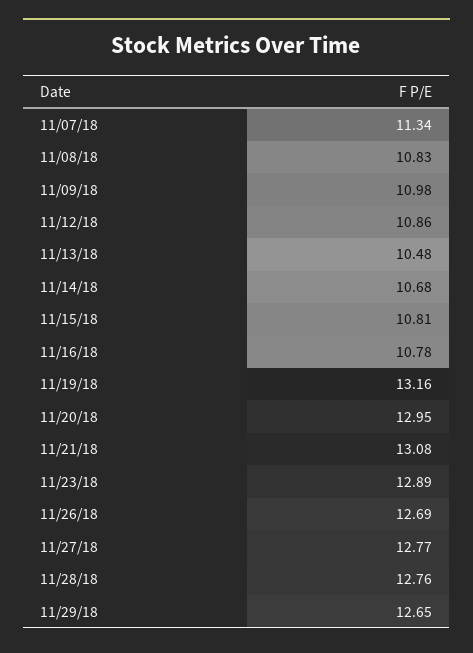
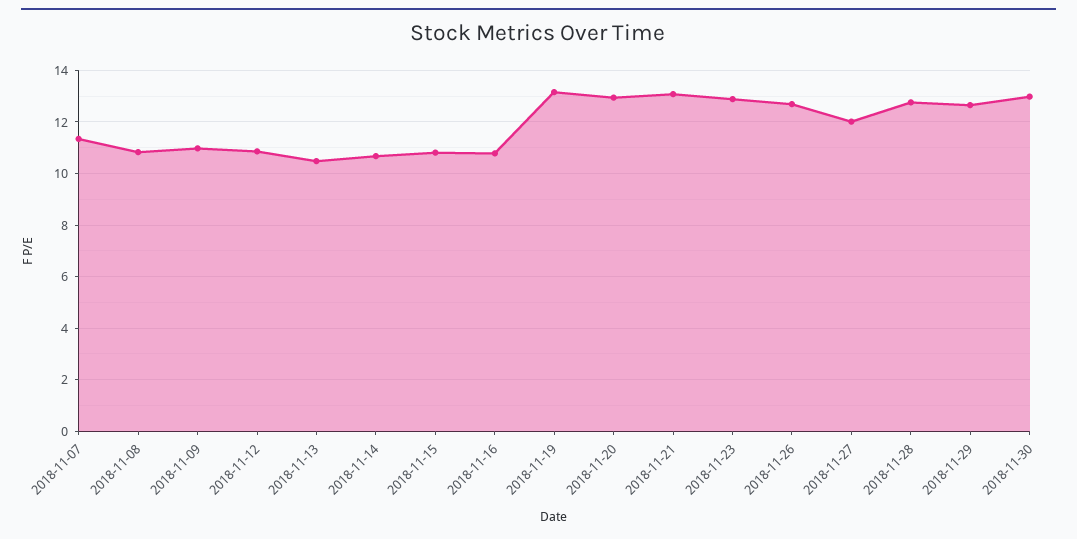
11/27/18: 12.77 -> 12
2018-11-30: none -> 13

